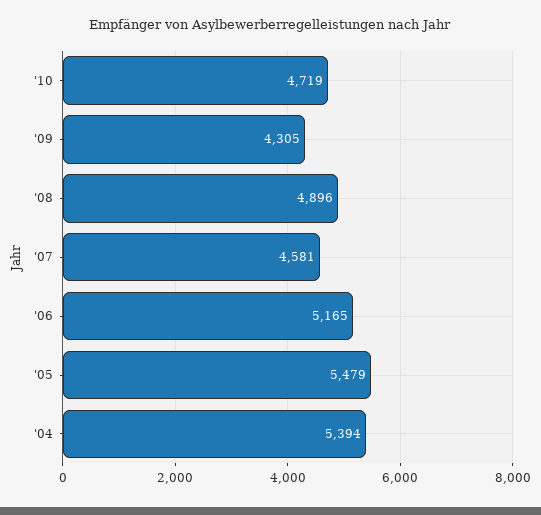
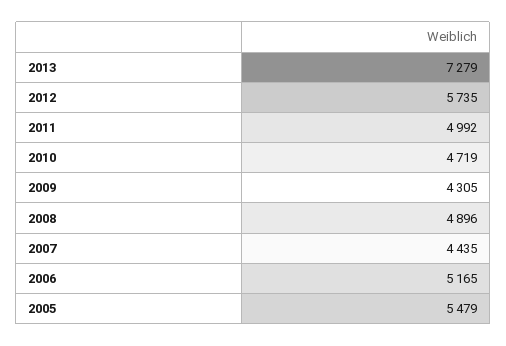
'07: 4581 -> 4435
'04: 5394 -> none
2013: none -> 7279
2012: none -> 5735
2011: none -> 4992

